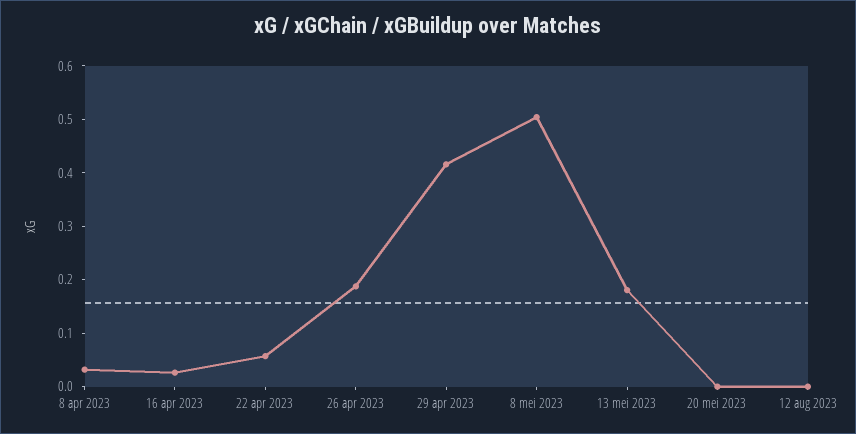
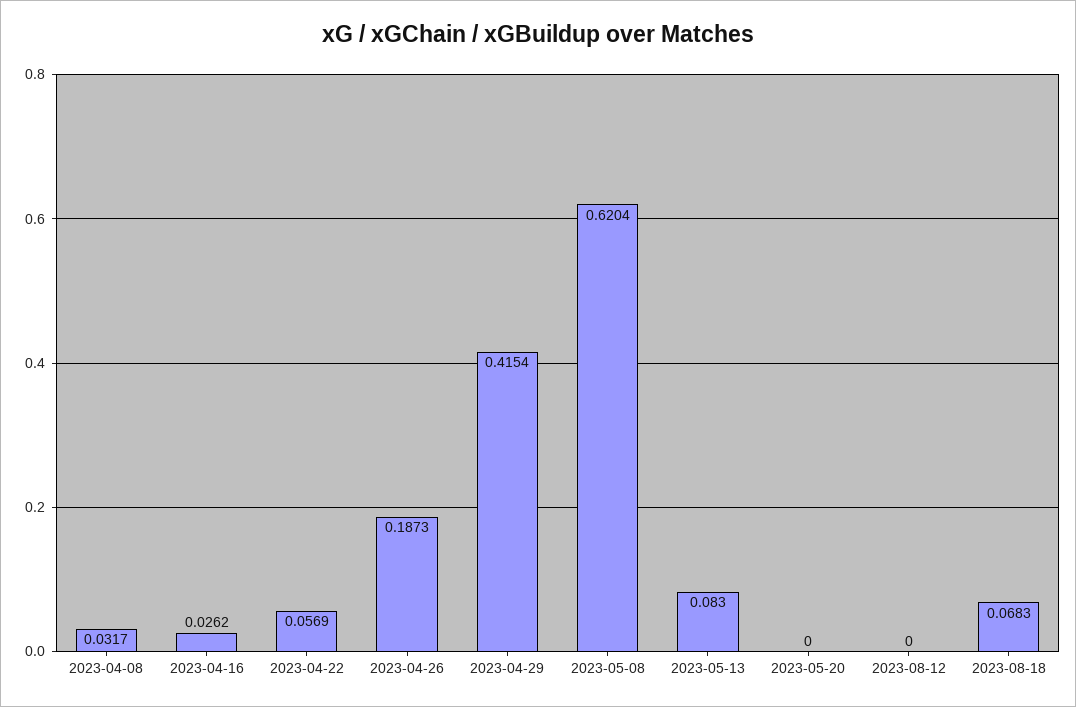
8 mei 2023: 0.5 -> 0.6204
13 mei 2023: 0.18 -> 0.083
2023-08-18: none -> 0.0683

